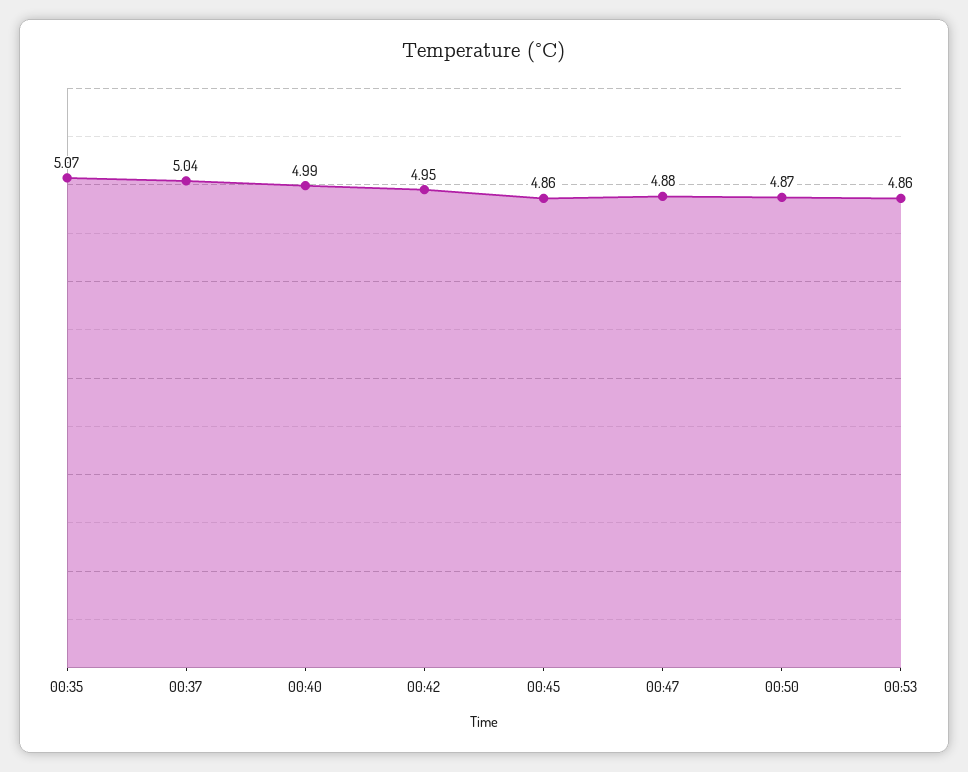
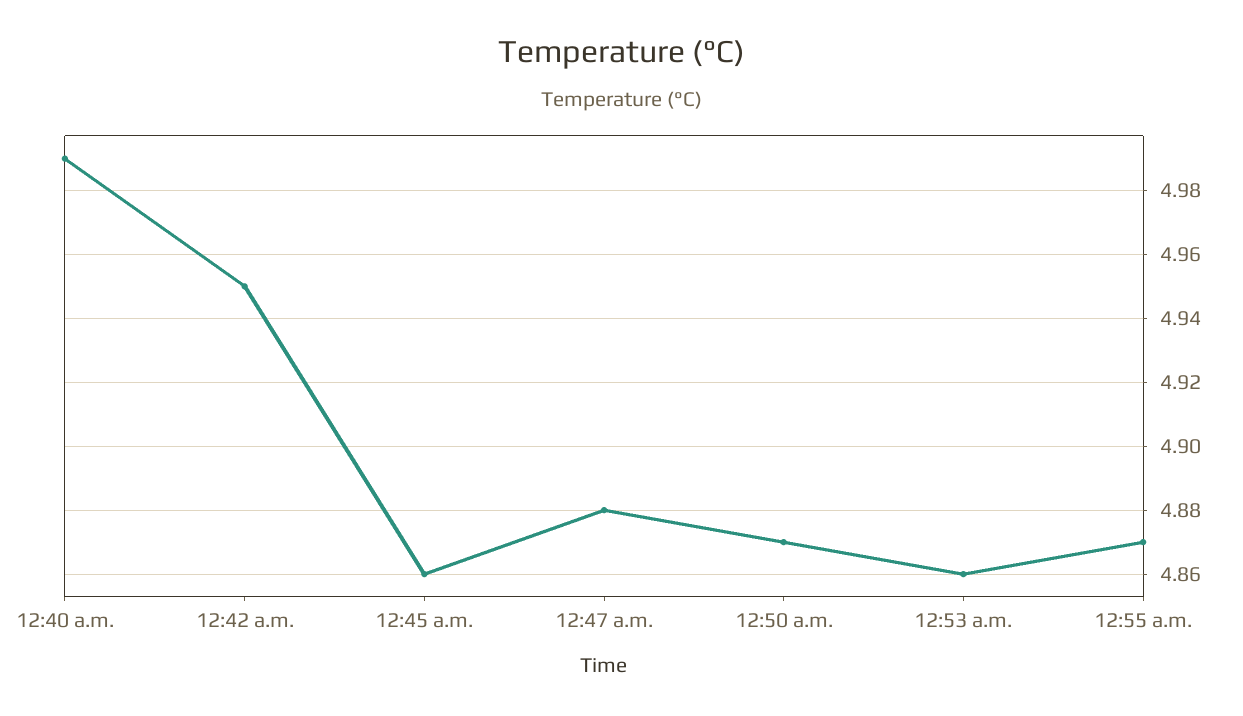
00:35: 5.07 -> none
00:37: 5.04 -> none
12:55 a.m.: none -> 4.87

